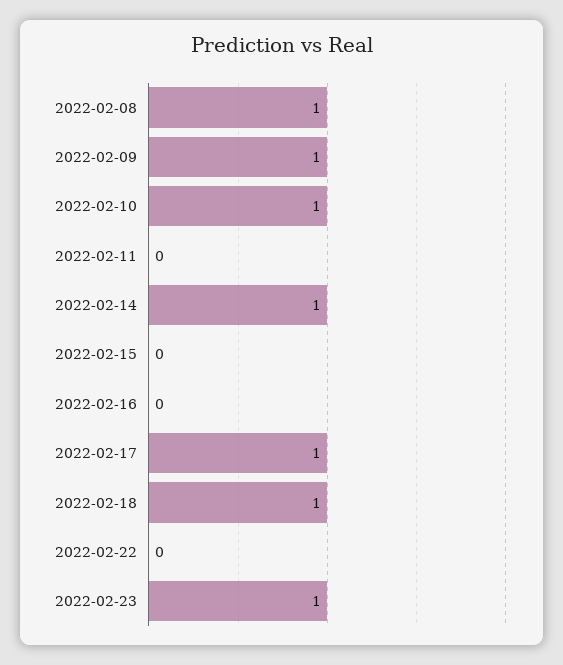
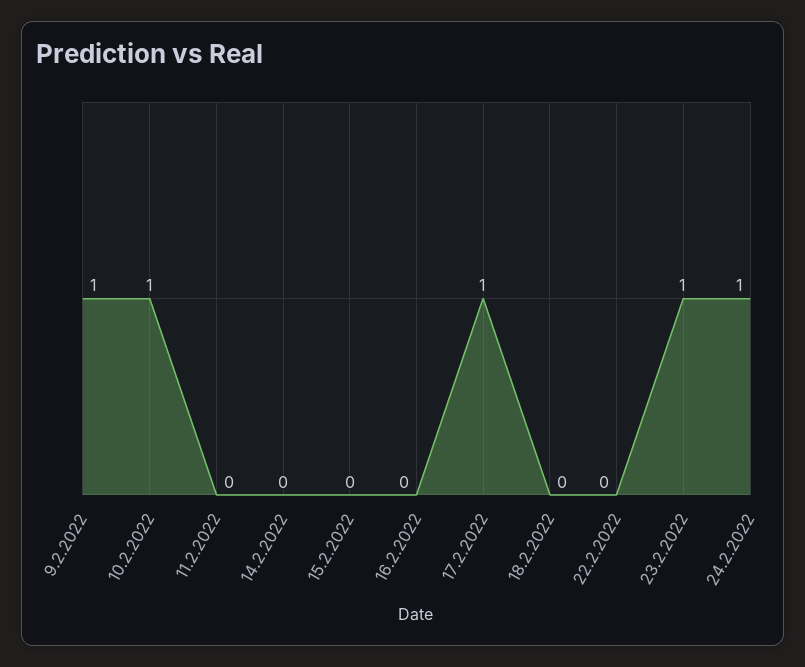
2022-02-08: 1 -> none
2022-02-14: 1 -> 0
2022-02-18: 1 -> 0
24.2.2022: none -> 1

